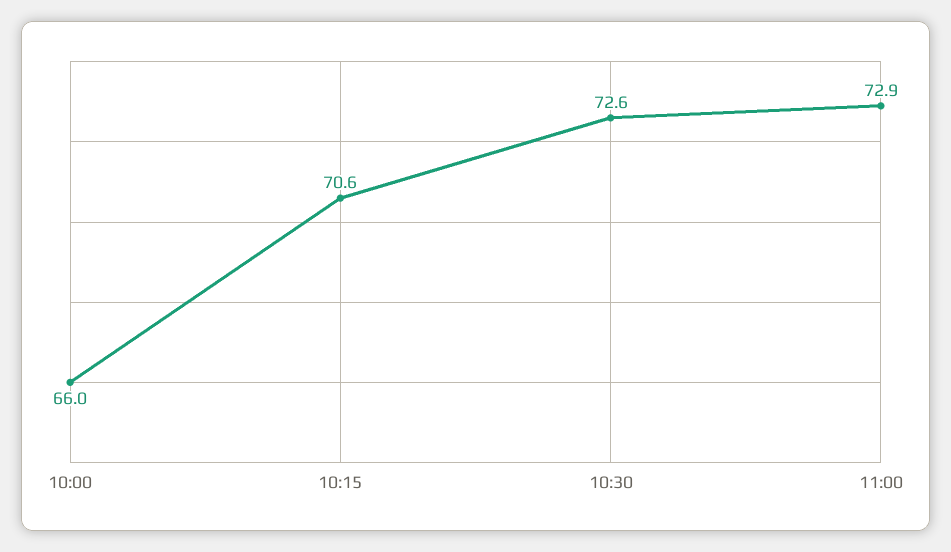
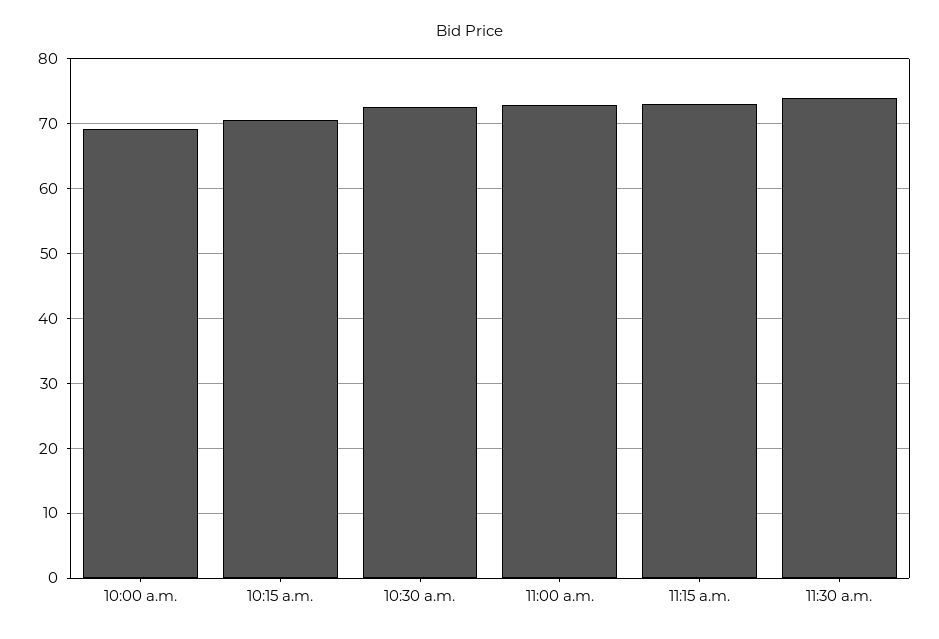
10:00: 66 -> 69
11:15 a.m.: none -> 73
11:30 a.m.: none -> 74

